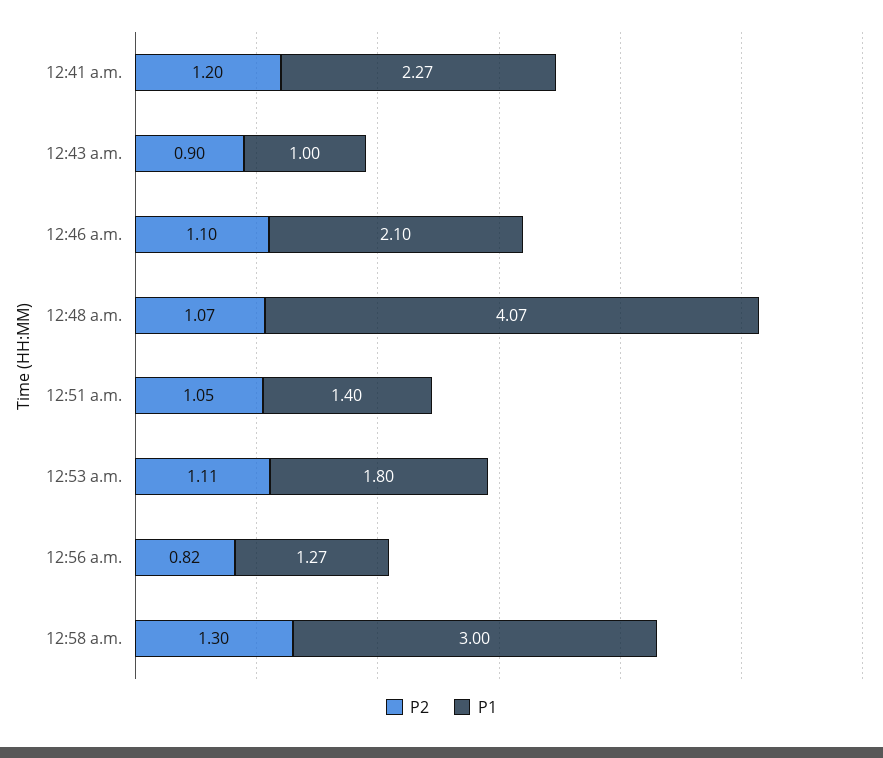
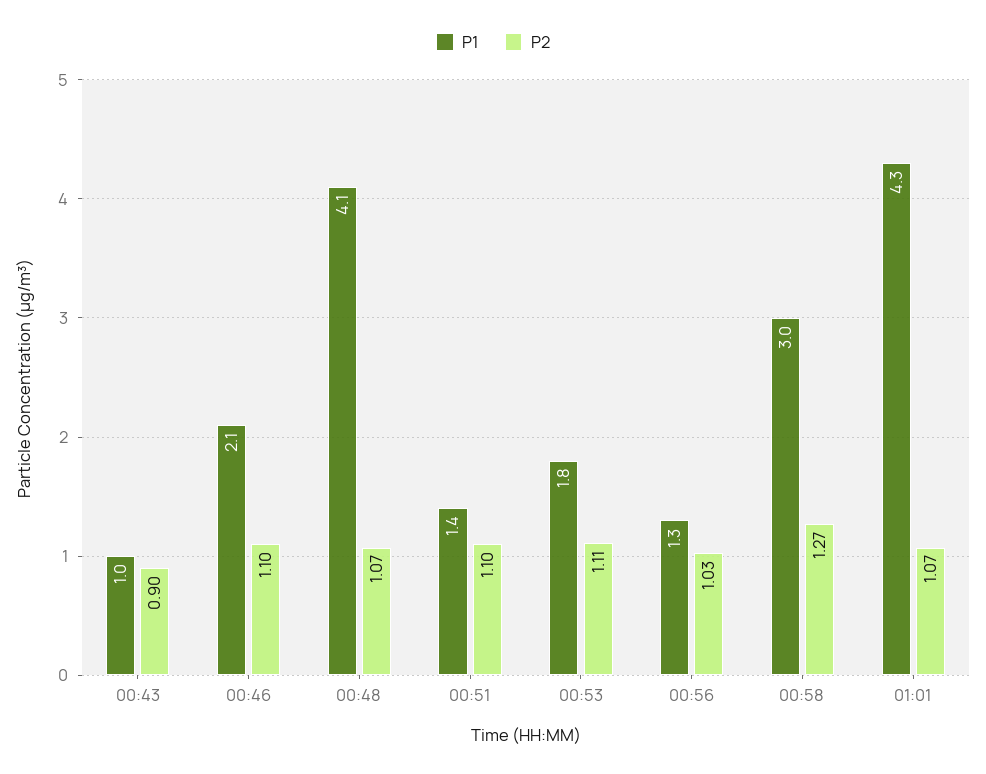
P2, 12:41 a.m.: 1.2 -> none
P1, 12:41 a.m.: 2.27 -> none
P2, 12:51 a.m.: 1.05 -> 1.1
P2, 12:56 a.m.: 0.82 -> 1.03
P2, 12:58 a.m.: 1.3 -> 1.27
P1, 01:01: none -> 4.3
P2, 01:01: none -> 1.07

